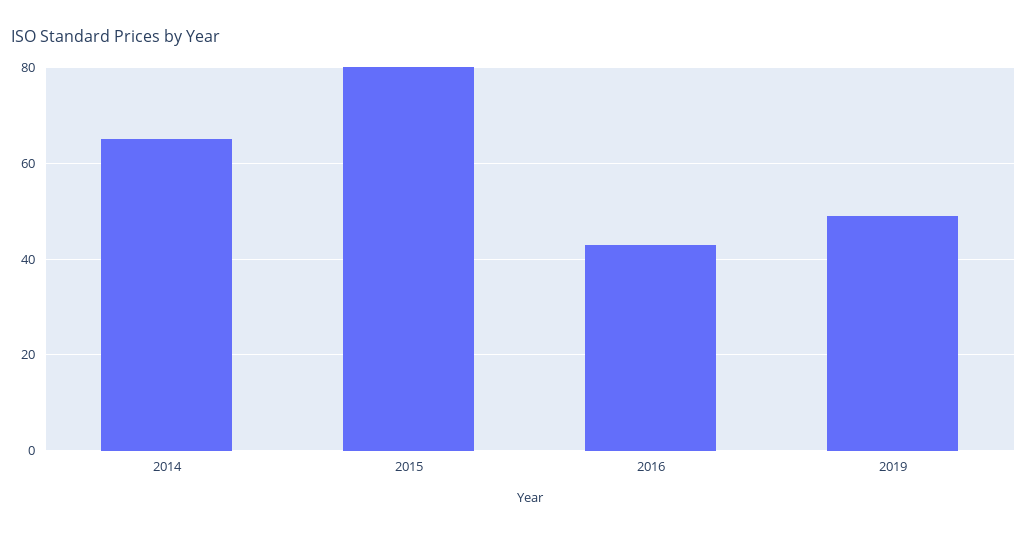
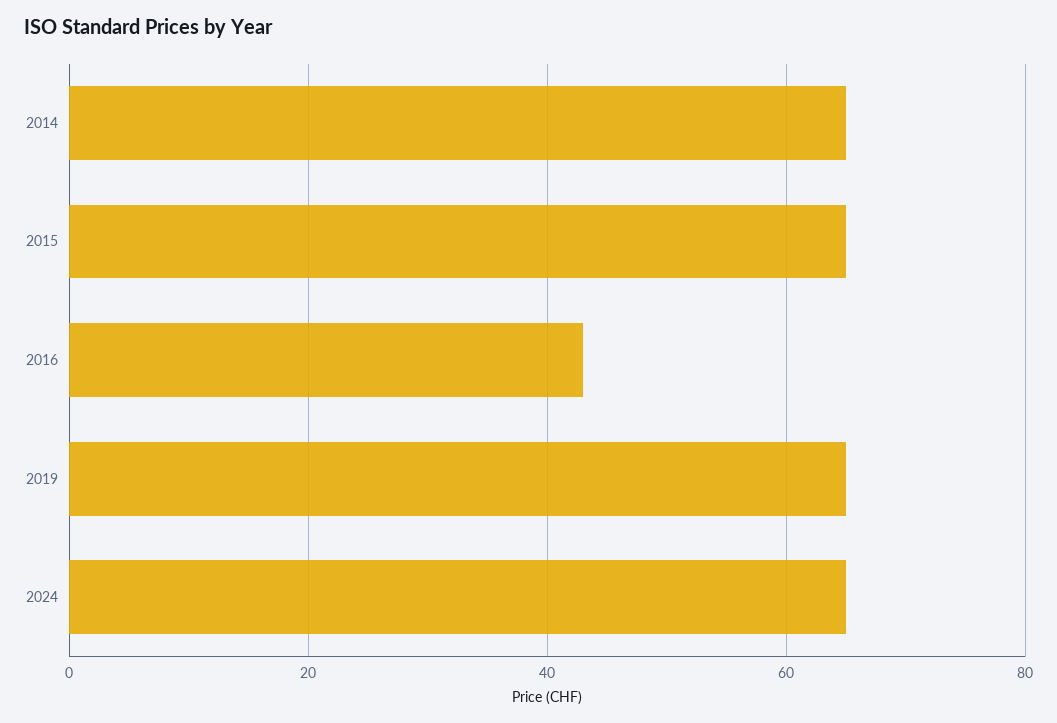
2015: 80 -> 65
2019: 50 -> 65
2024: none -> 65

